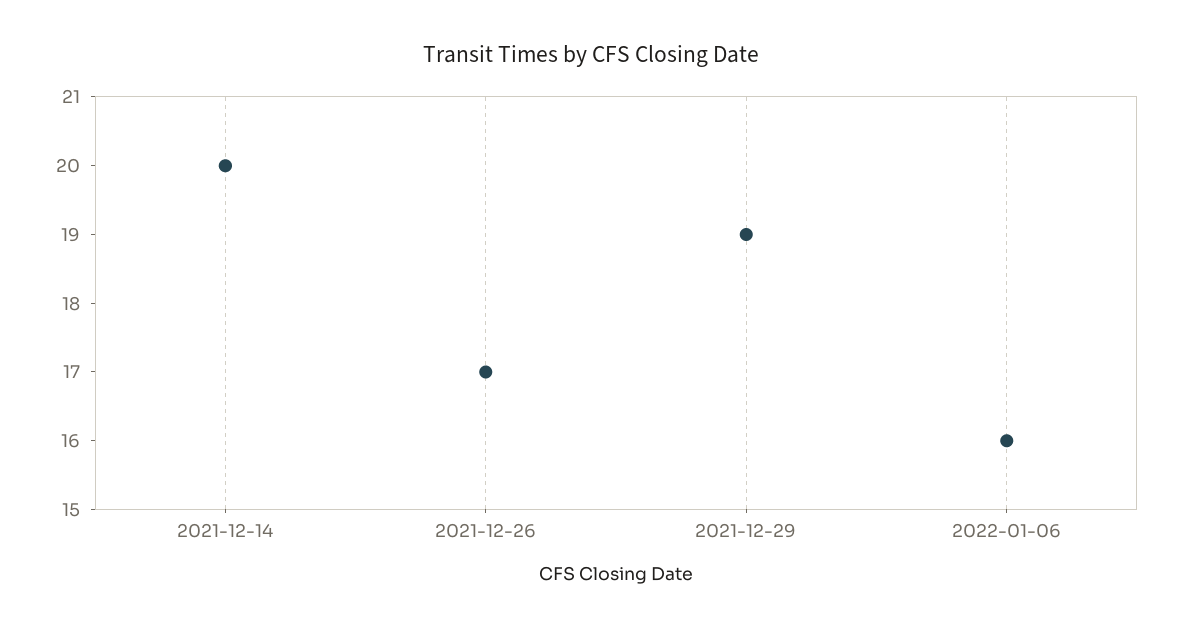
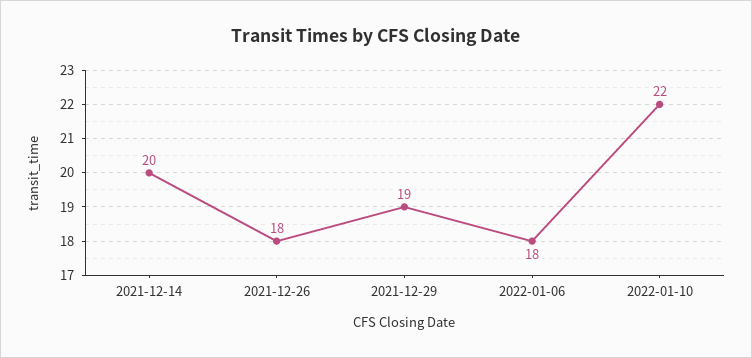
2021-12-26: 17 -> 18
2022-01-06: 16 -> 18
2022-01-10: none -> 22

